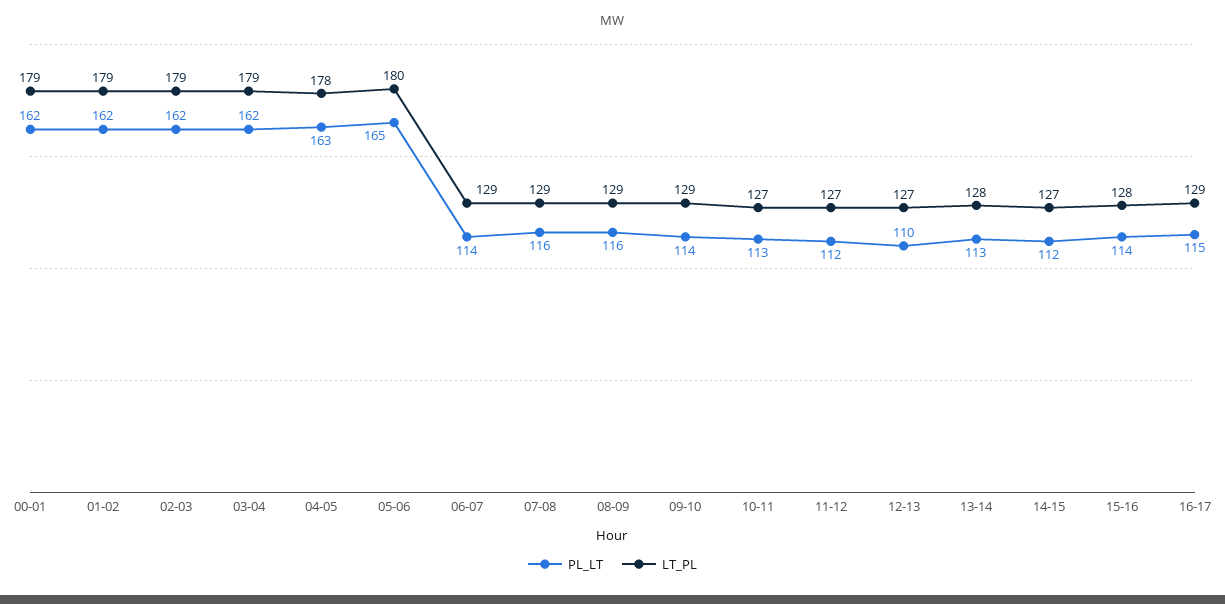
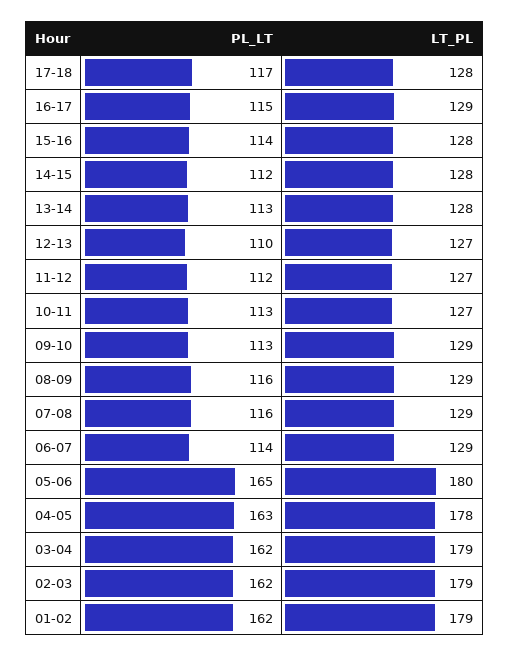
PL_LT, 00-01: 162 -> none
LT_PL, 00-01: 179 -> none
PL_LT, 09-10: 114 -> 113
LT_PL, 14-15: 127 -> 128
PL_LT, 17-18: none -> 117
LT_PL, 17-18: none -> 128

